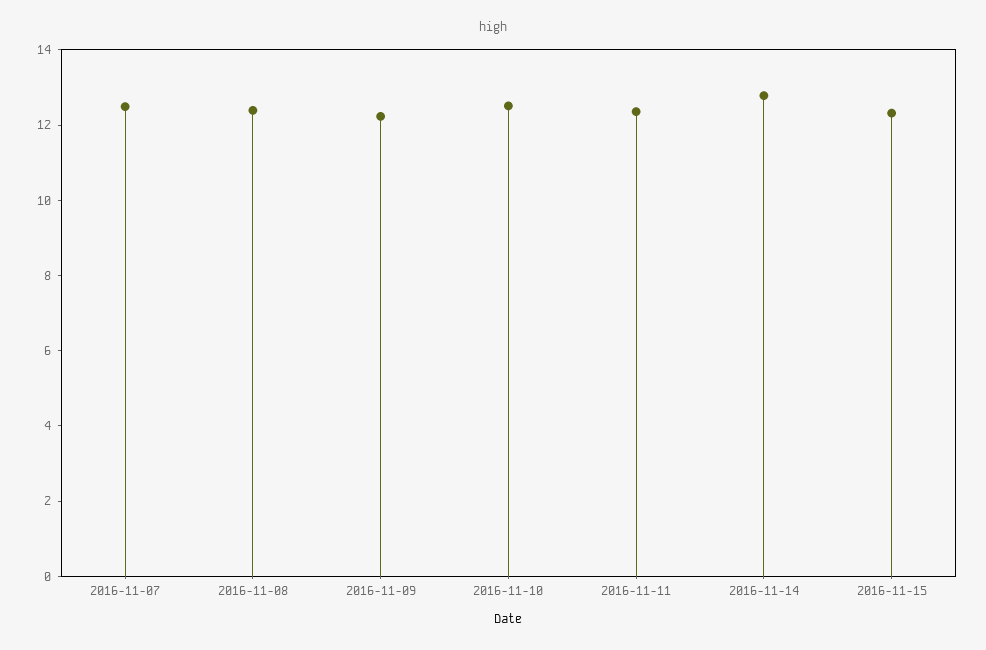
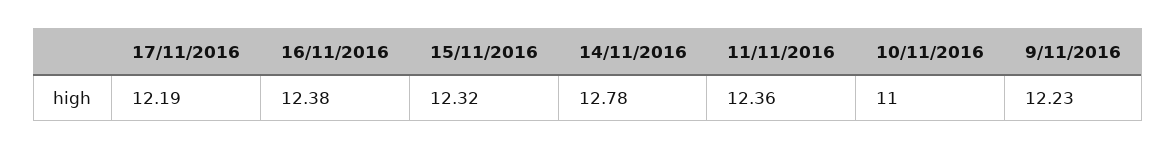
2016-11-07: 12.5 -> none
2016-11-08: 12.5 -> none
2016-11-10: 12.5 -> 11
17/11/2016: none -> 12.19
16/11/2016: none -> 12.38

